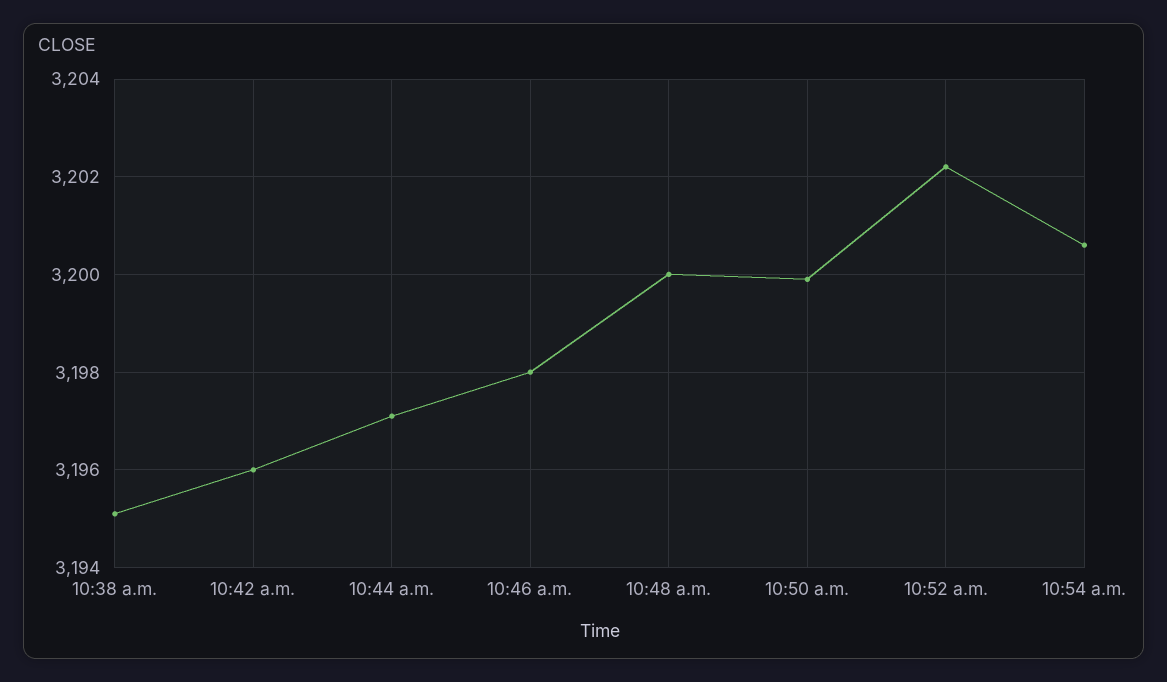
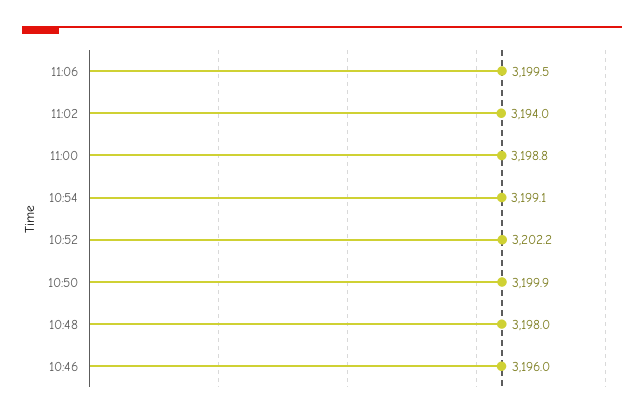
10:38 a.m.: 3195 -> none
10:42 a.m.: 3196 -> none
10:44 a.m.: 3197 -> none
10:46 a.m.: 3198 -> 3196
10:48 a.m.: 3200 -> 3198
10:54 a.m.: 3200.5 -> 3199.1
11:06: none -> 3199.5
11:02: none -> 3194
11:00: none -> 3198.8

